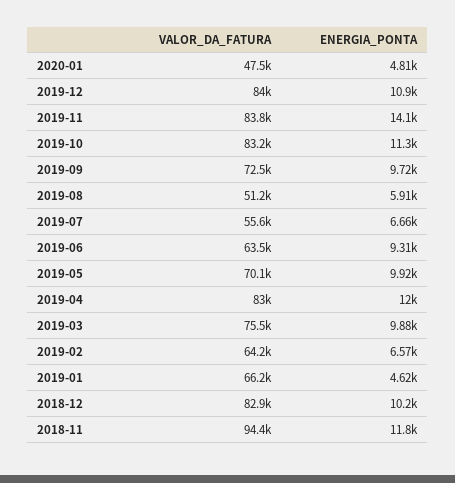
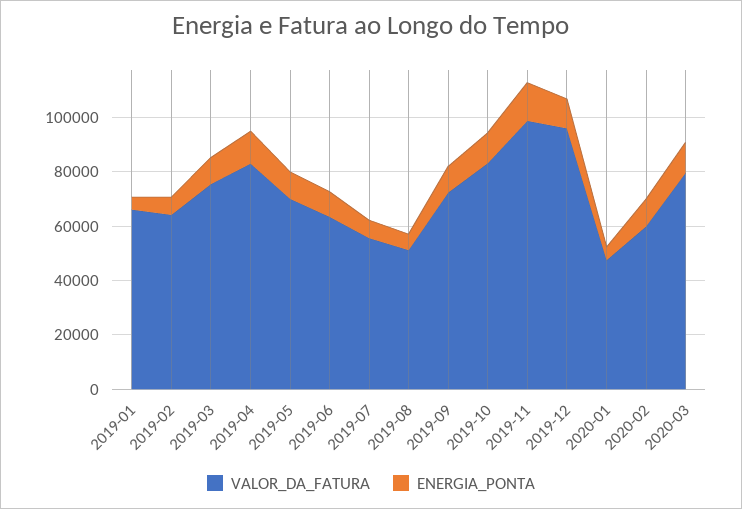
VALOR_DA_FATURA, 2019-12: 84000 -> 95000
VALOR_DA_FATURA, 2019-11: 83800 -> 100000
VALOR_DA_FATURA, 2018-12: 82900 -> none
ENERGIA_PONTA, 2018-12: 10200 -> none
VALOR_DA_FATURA, 2018-11: 94400 -> none
ENERGIA_PONTA, 2018-11: 11800 -> none
VALOR_DA_FATURA, 2020-02: none -> 60000
ENERGIA_PONTA, 2020-02: none -> 10000
VALOR_DA_FATURA, 2020-03: none -> 80000
ENERGIA_PONTA, 2020-03: none -> 10000

